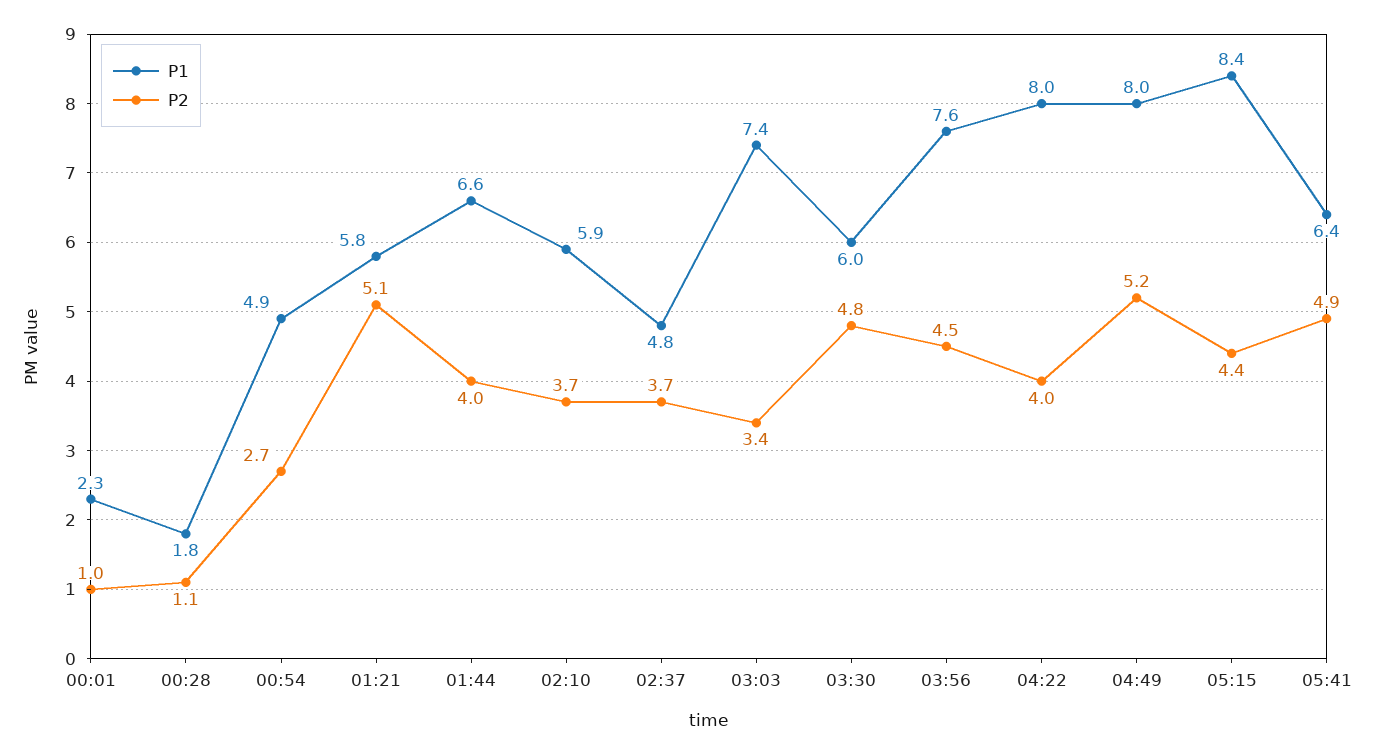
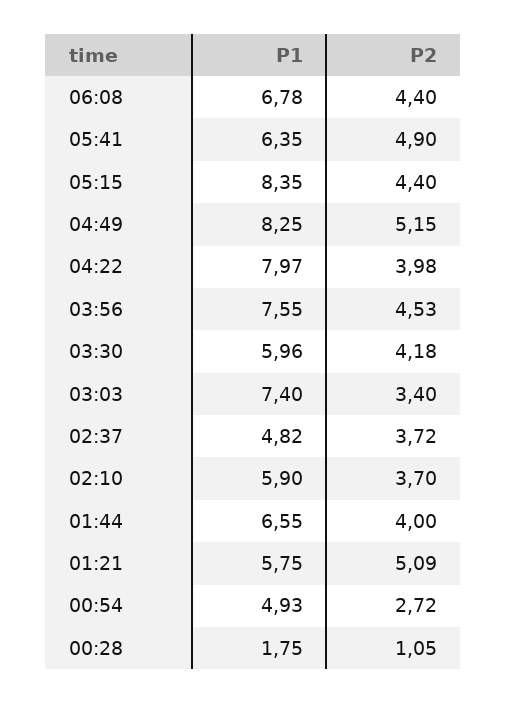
P1, 00:01: 2.3 -> none
P2, 00:01: 1 -> none
P2, 03:30: 4.8 -> 4.18
P1, 04:49: 8 -> 8.25
P1, 06:08: none -> 6.78
P2, 06:08: none -> 4.4

